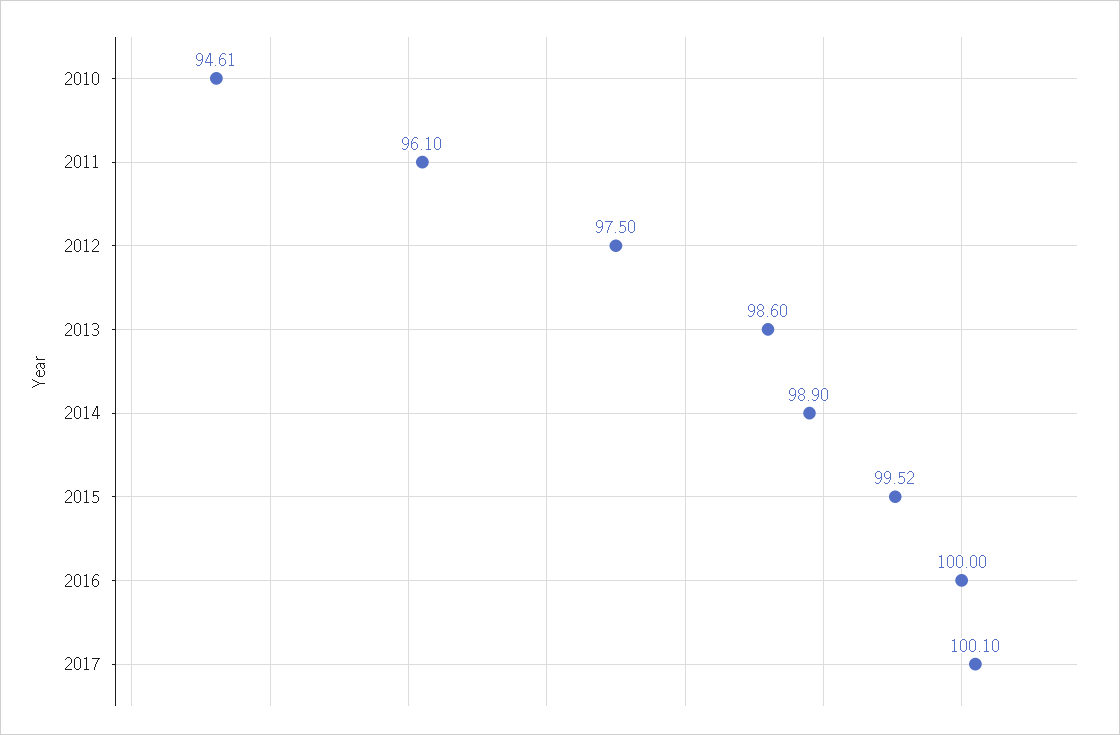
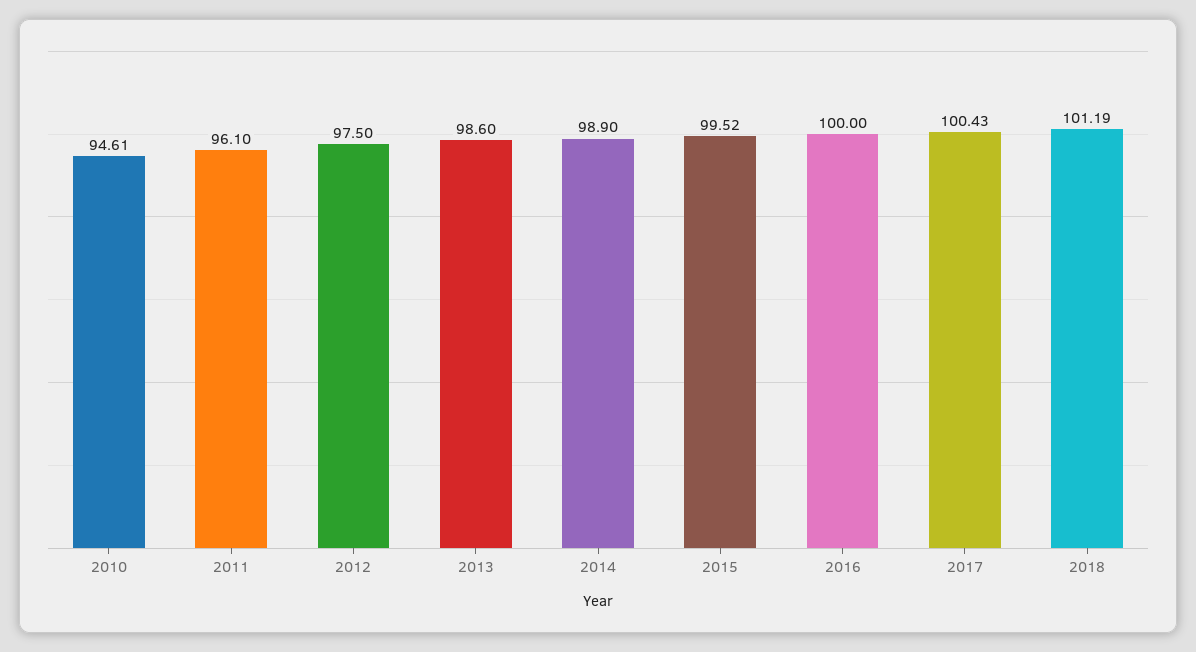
2017: 100.1 -> 100.43
2018: none -> 101.19

